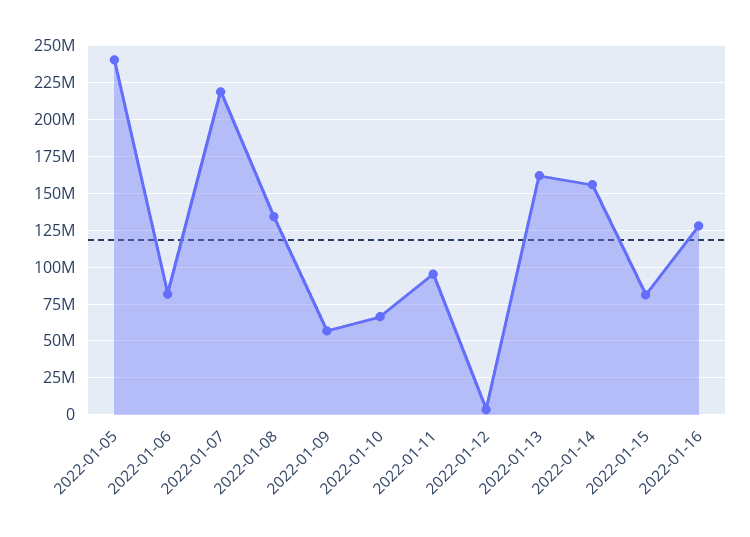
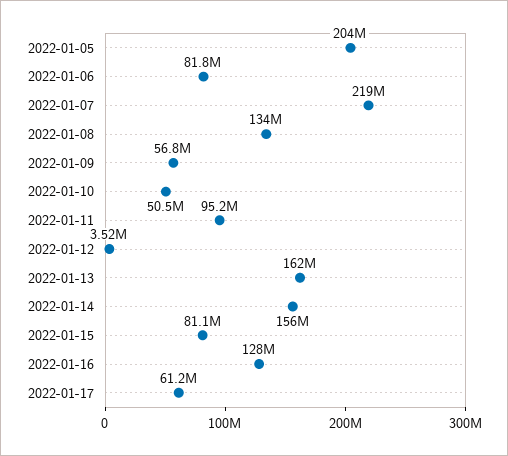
2022-01-05: 240000000 -> 204000000
2022-01-10: 65000000 -> 50500000
2022-01-17: none -> 61200000

